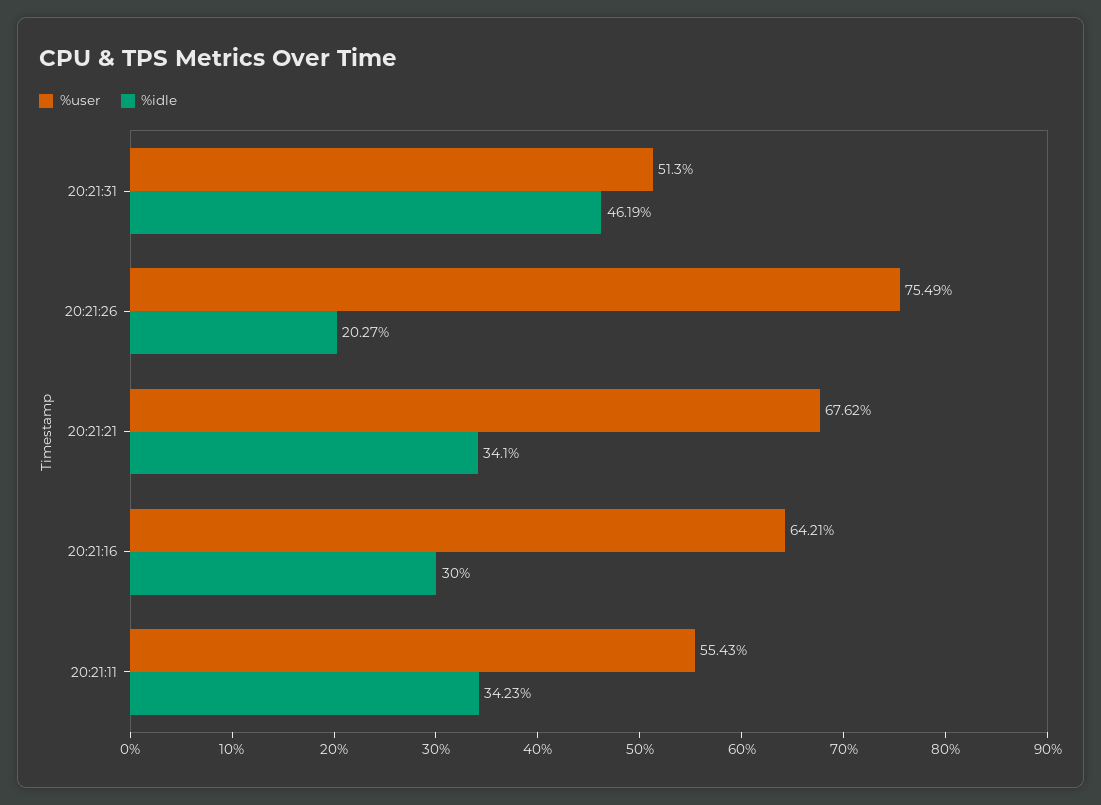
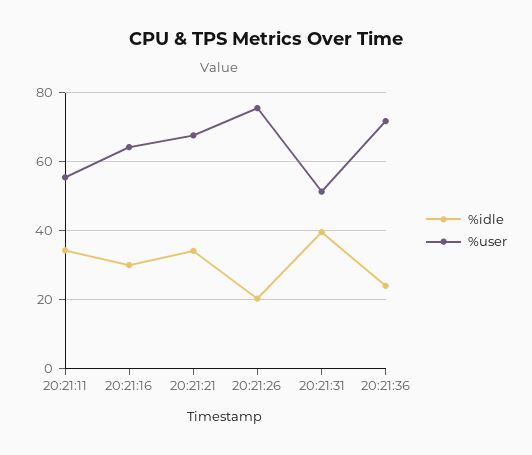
%idle, 20:21:31: 46.19 -> 40
%idle, 20:21:36: none -> 24
%user, 20:21:36: none -> 72

